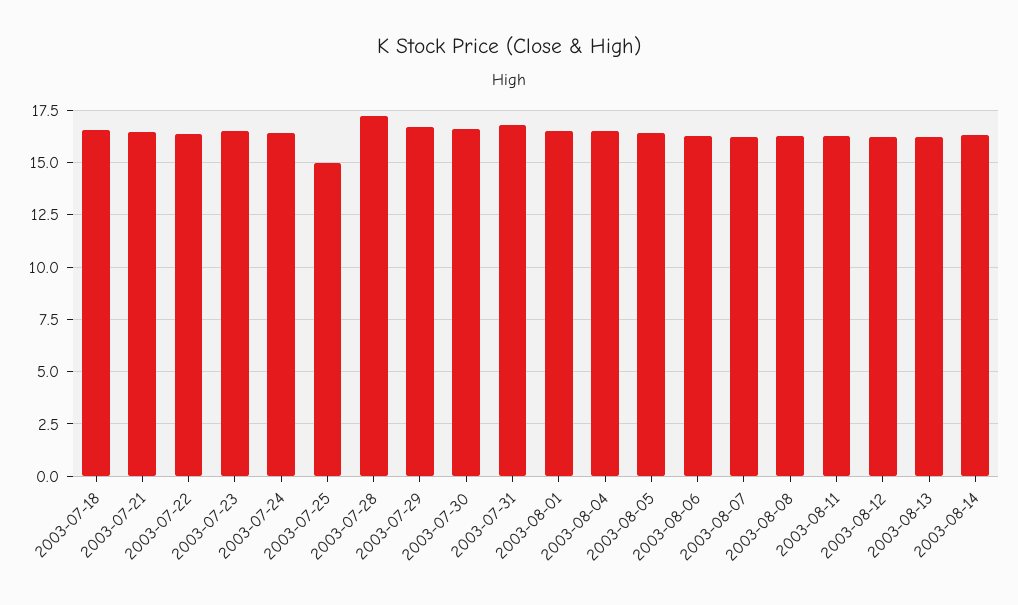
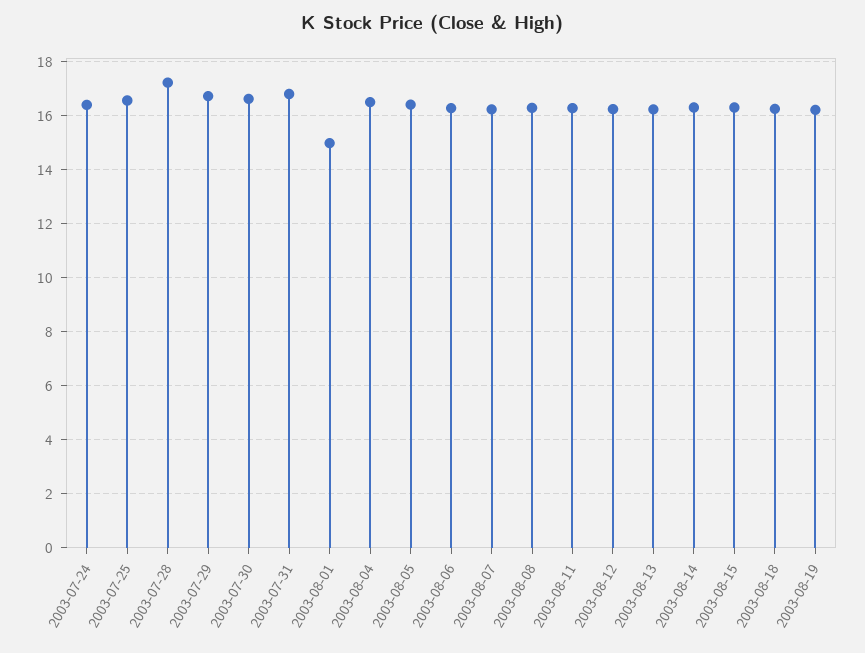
2003-07-18: 16.5 -> none
2003-07-21: 16.5 -> none
2003-07-22: 16.5 -> none
2003-07-23: 16.5 -> none
2003-07-25: 15 -> 16.5
2003-08-01: 16.5 -> 15
2003-08-15: none -> 16.25
2003-08-18: none -> 16.25
2003-08-19: none -> 16.25

